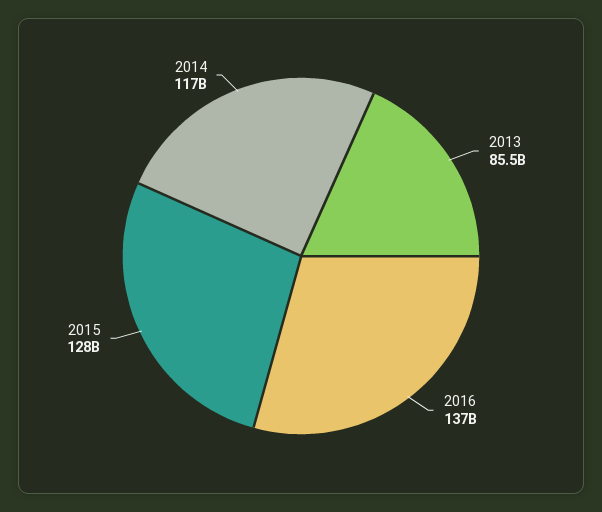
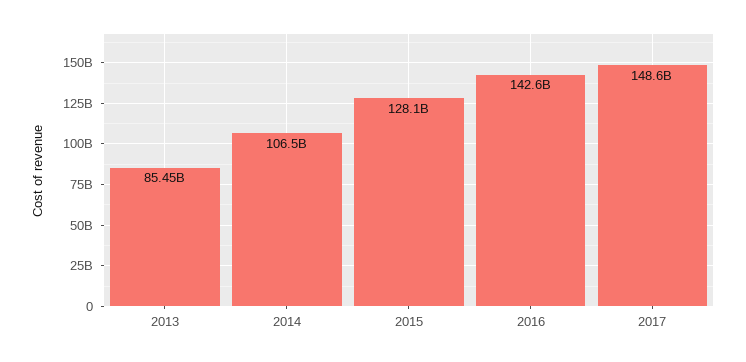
2016: 137000000000 -> 142600000000
2014: 117000000000 -> 106500000000
2017: none -> 148600000000

